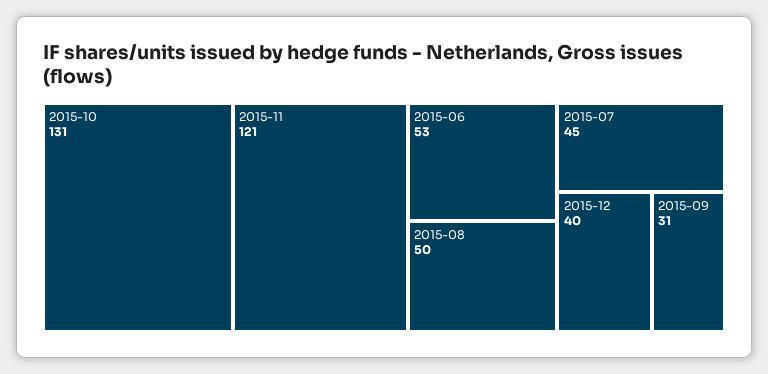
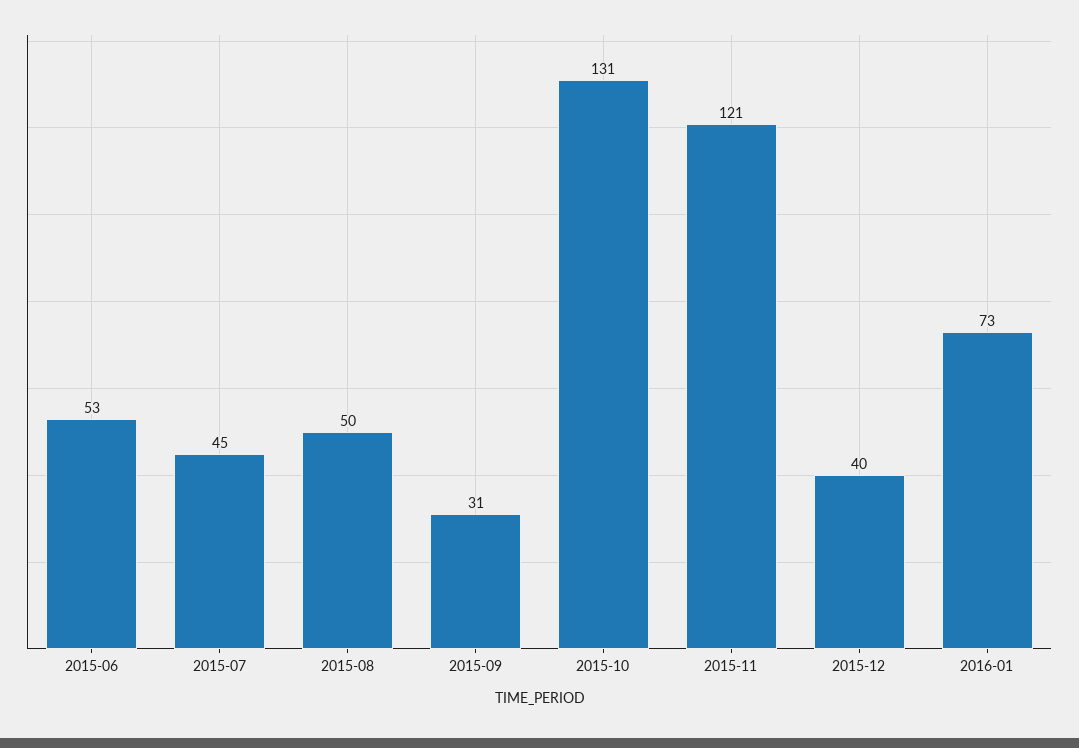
2016-01: none -> 73

